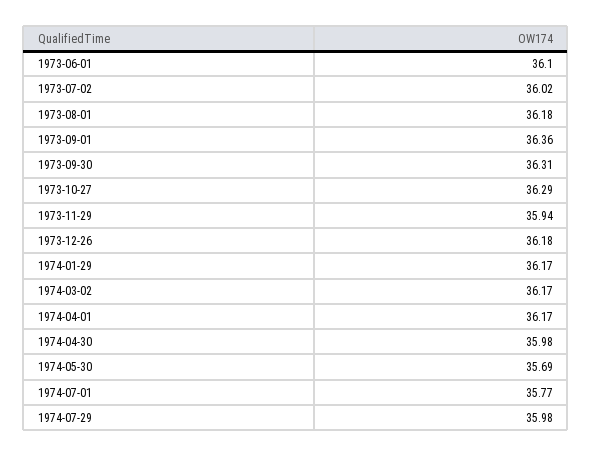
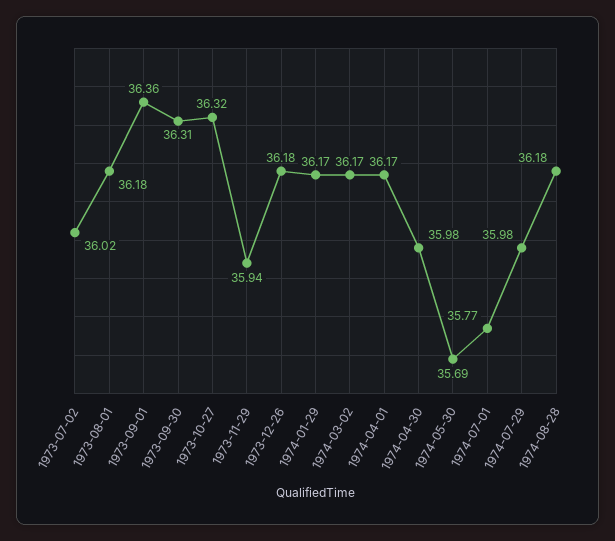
1973-06-01: 36.1 -> none
1973-10-27: 36.29 -> 36.32
1974-08-28: none -> 36.18

